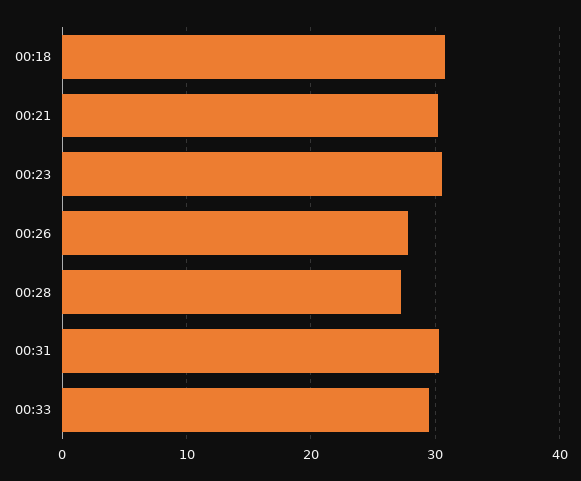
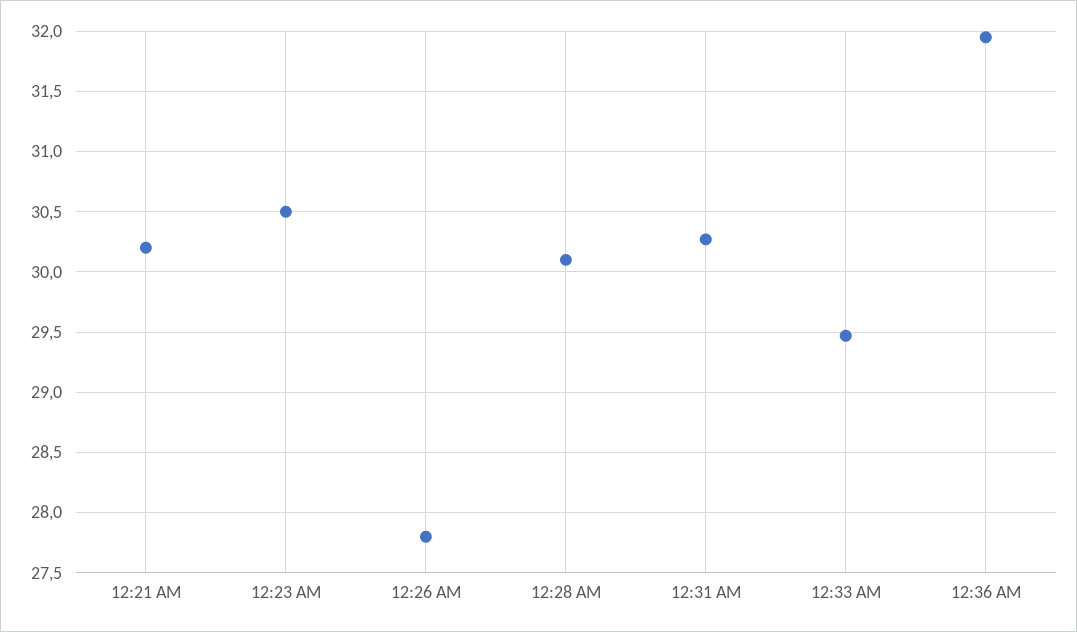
00:18: 31 -> none
00:28: 27 -> 30.1
12:36 AM: none -> 31.95

